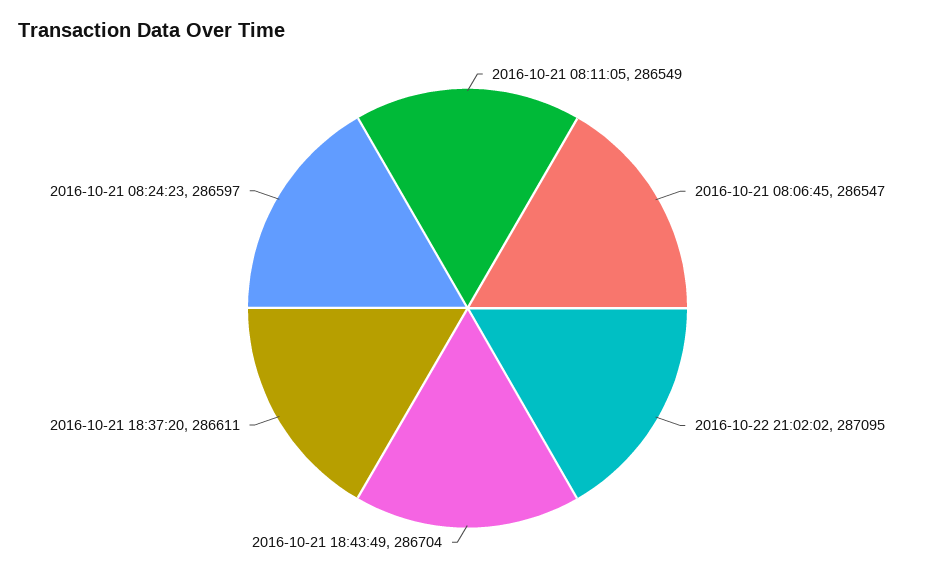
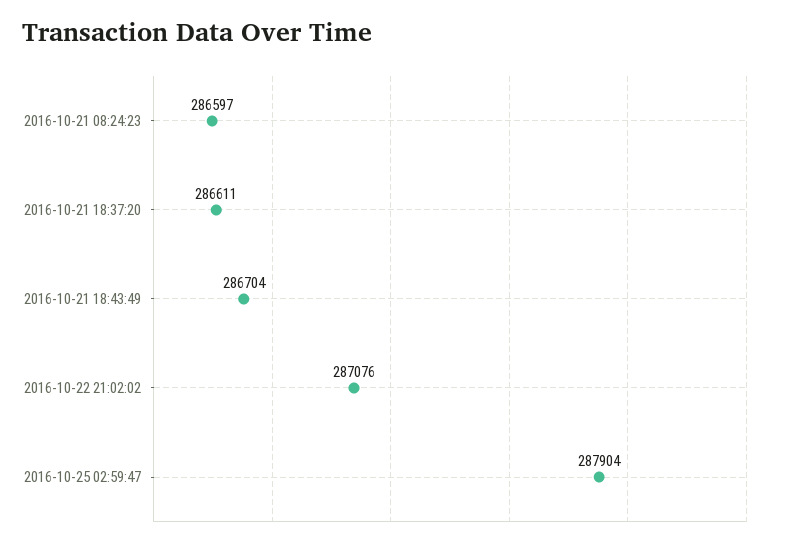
2016-10-21 08:11:05: 286549 -> none
2016-10-21 08:06:45: 286547 -> none
2016-10-22 21:02:02: 287095 -> 287076
2016-10-25 02:59:47: none -> 287904

